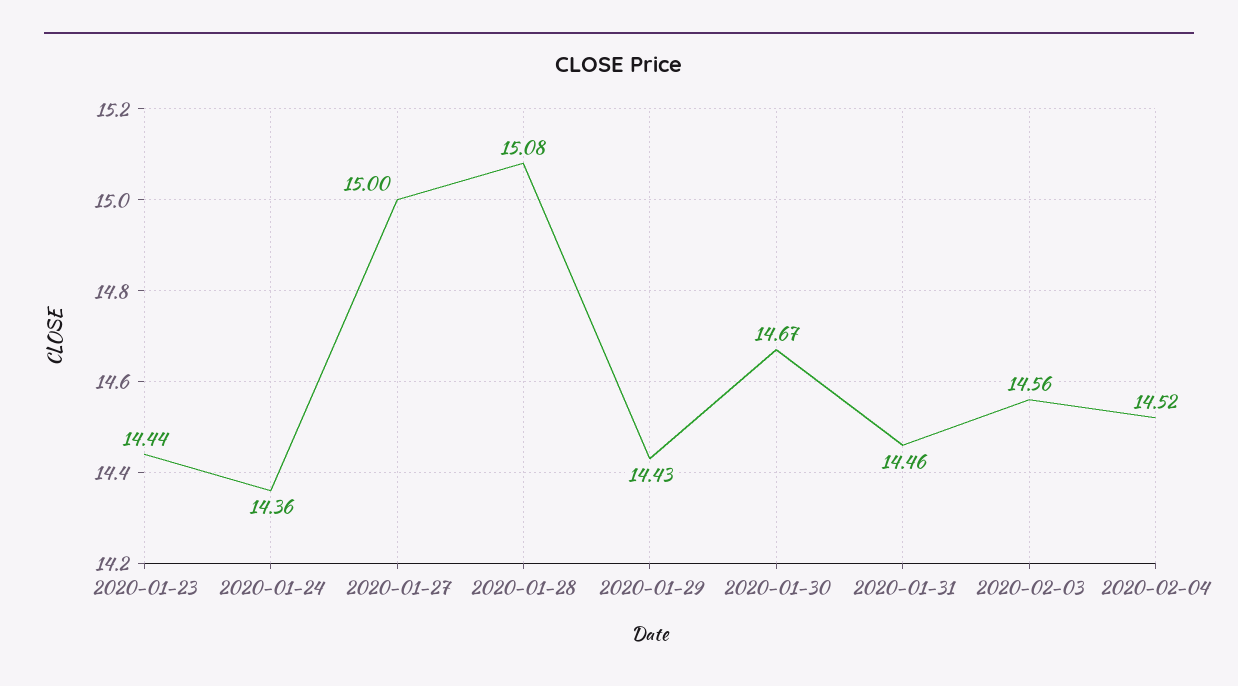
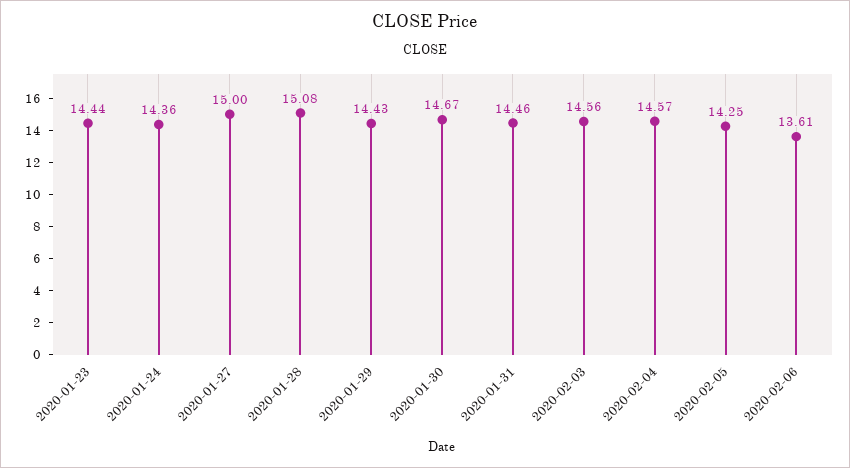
2020-02-04: 14.52 -> 14.57
2020-02-05: none -> 14.25
2020-02-06: none -> 13.61

